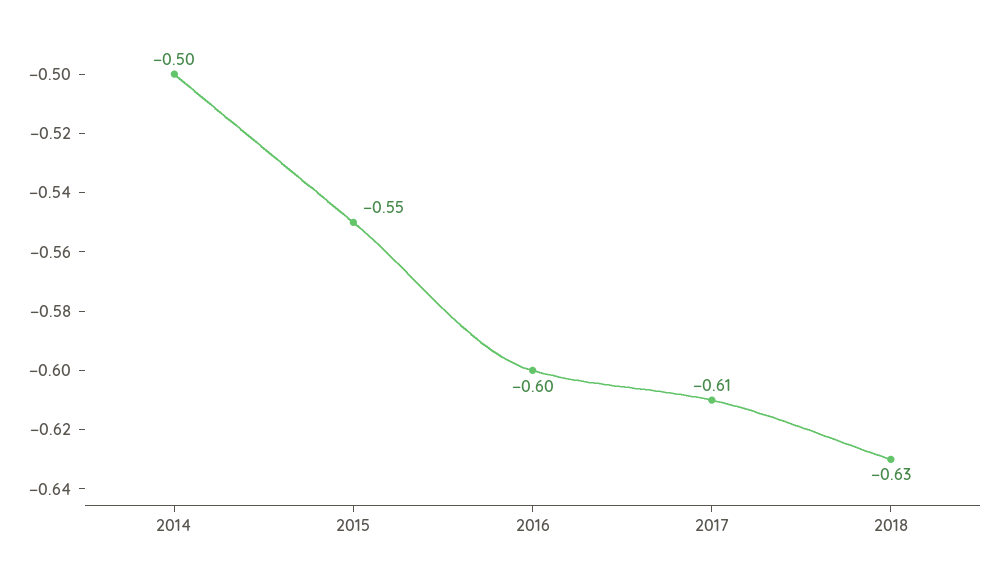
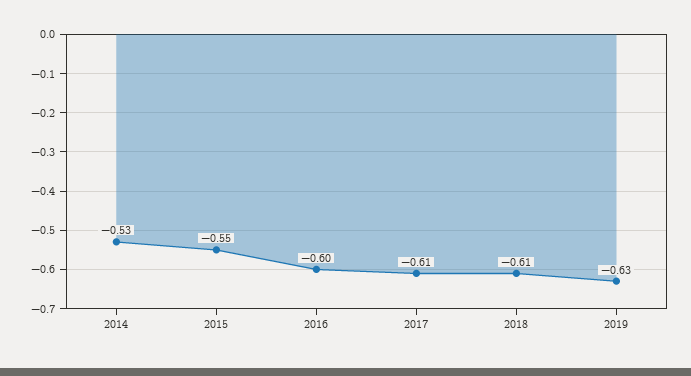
2014: -0.5 -> -0.53
2018: -0.63 -> -0.61
2019: none -> -0.63

